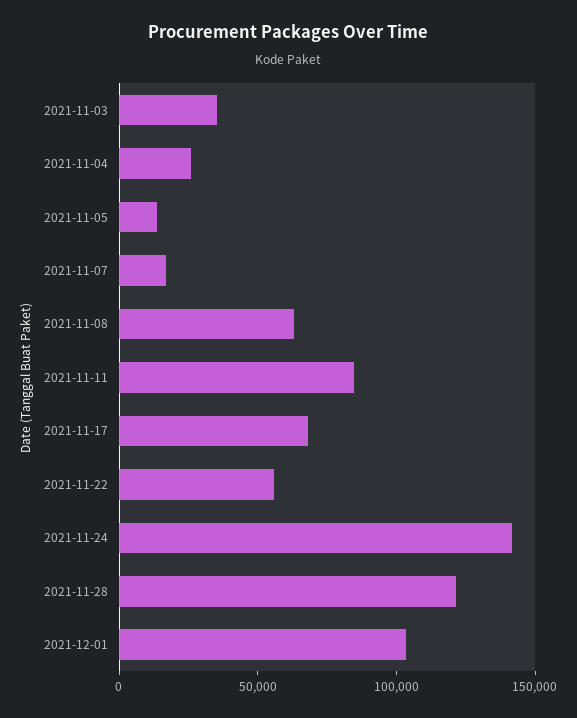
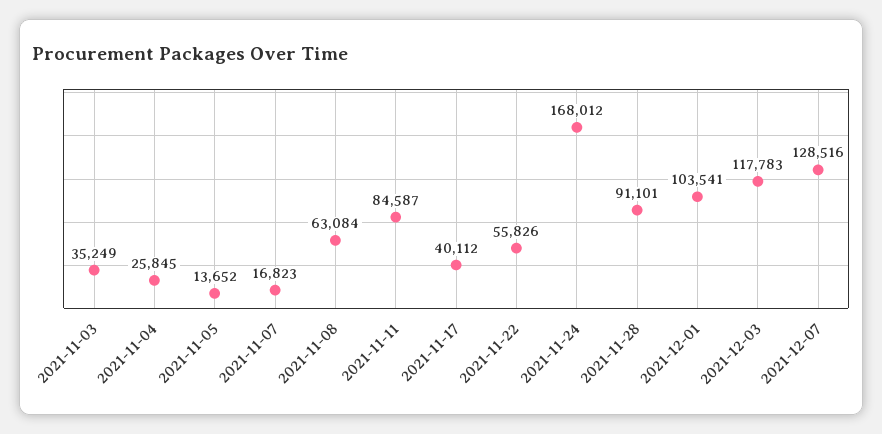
2021-11-17: 70000 -> 40112
2021-11-24: 140000 -> 168012
2021-11-28: 120000 -> 91101
2021-12-03: none -> 117783
2021-12-07: none -> 128516

